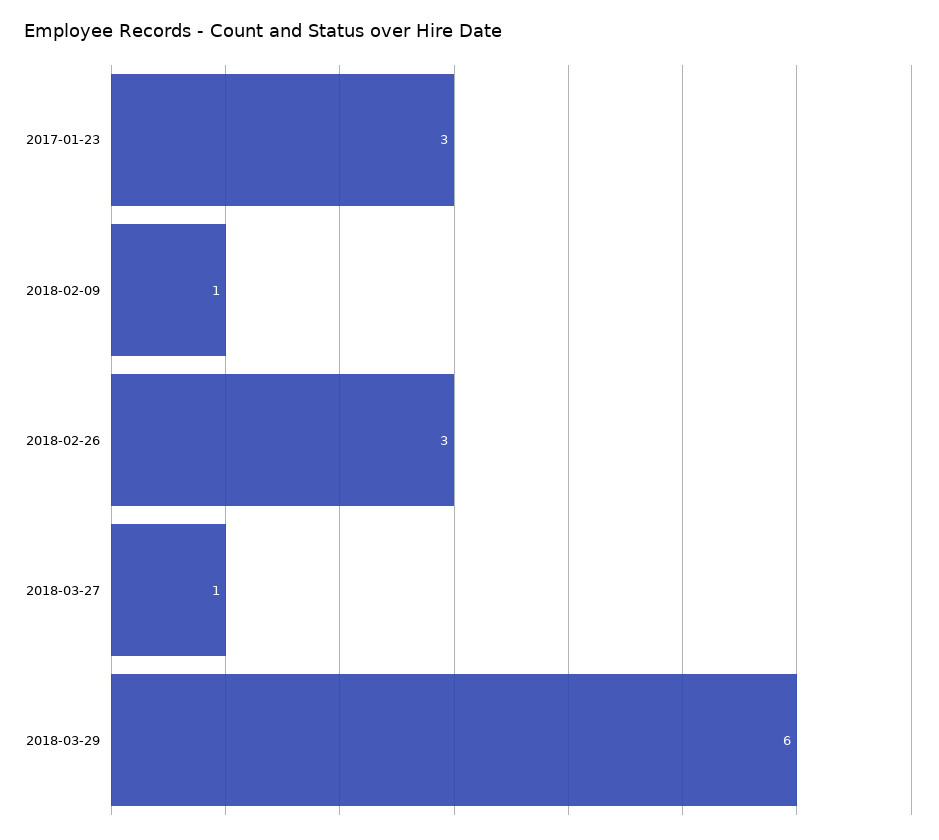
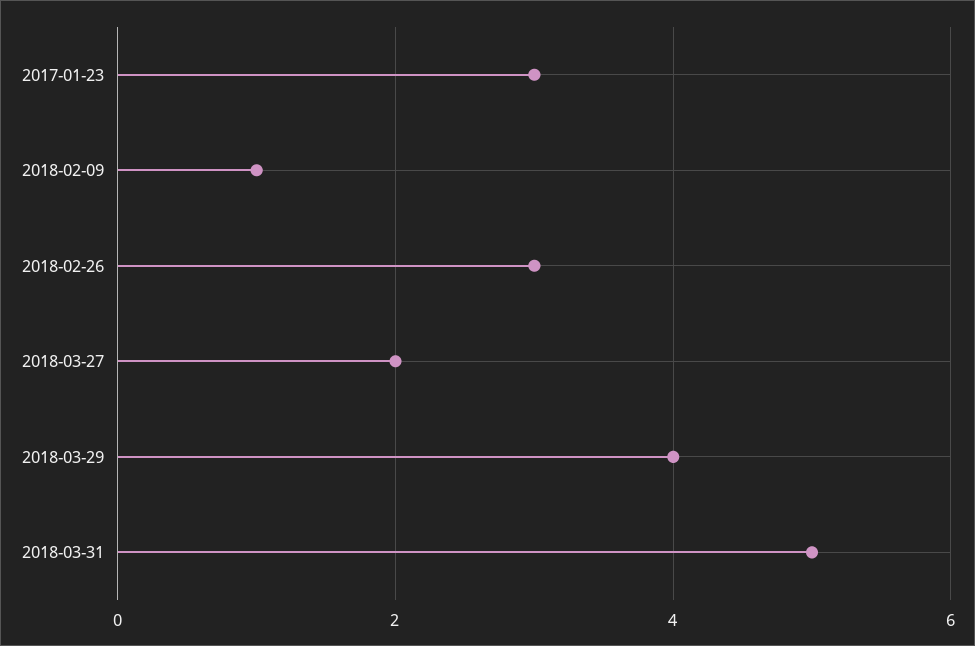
2018-03-27: 1 -> 2
2018-03-29: 6 -> 4
2018-03-31: none -> 5

